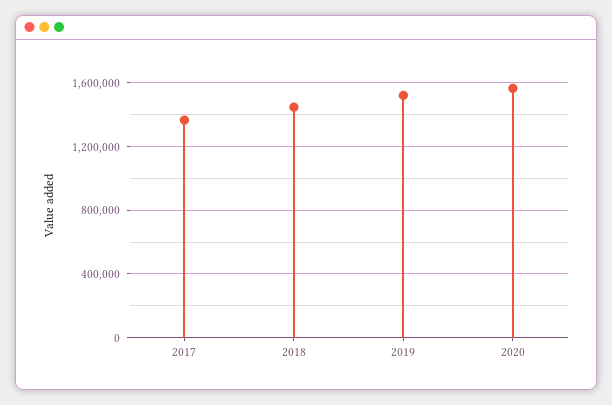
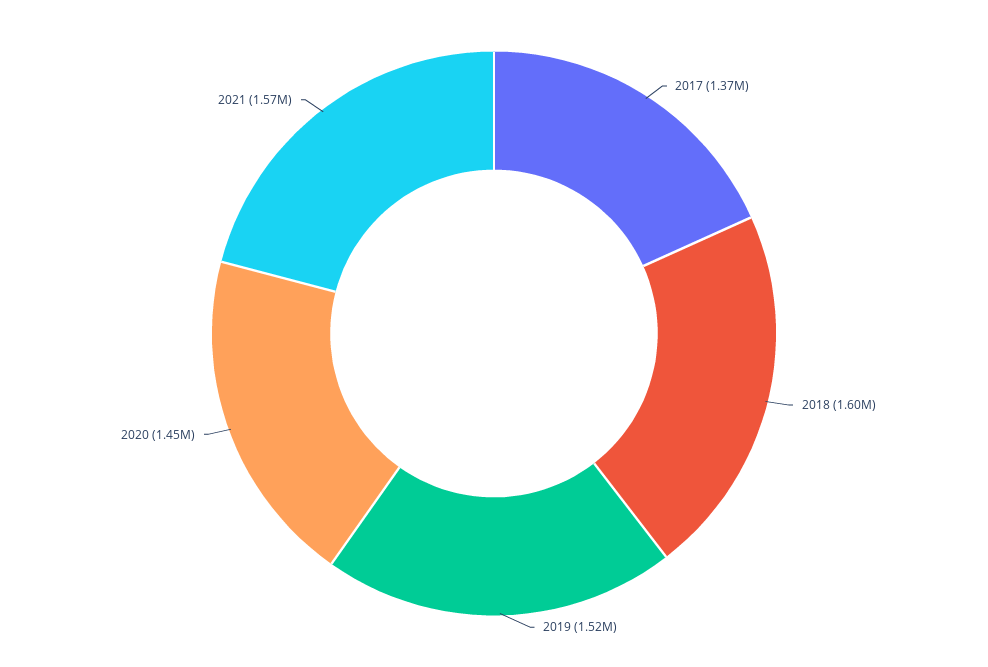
2018: 1450000 -> 1600000
2020: 1550000 -> 1450000
2021: none -> 1570000

